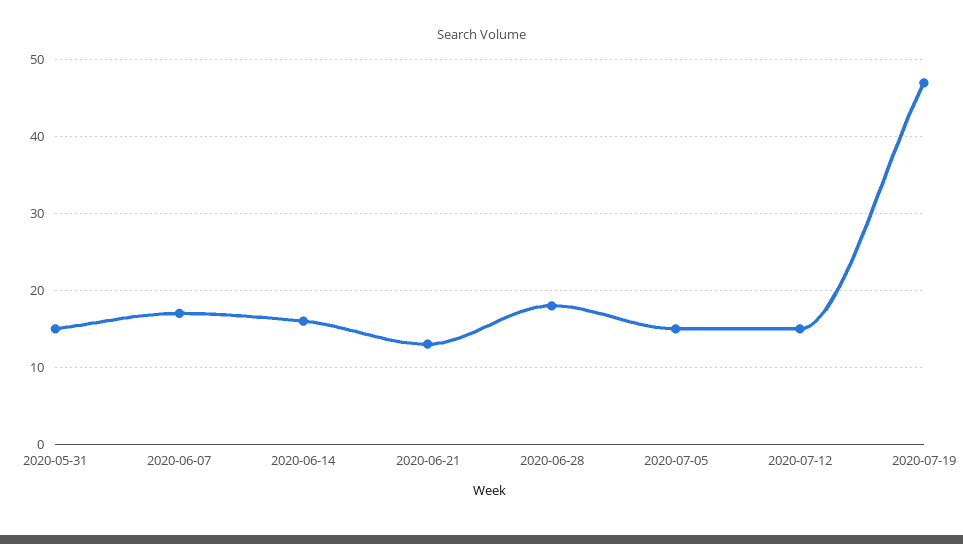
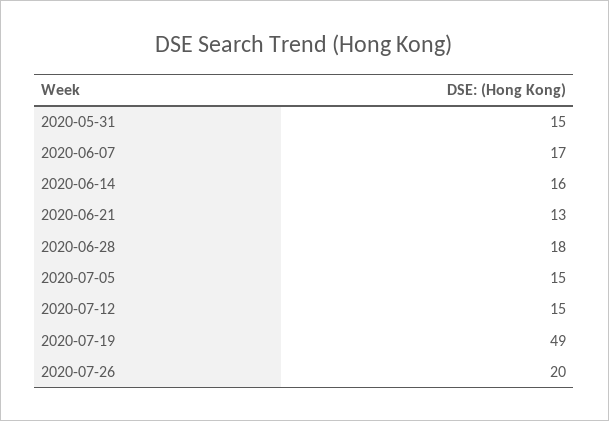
2020-07-19: 47 -> 49
2020-07-26: none -> 20

